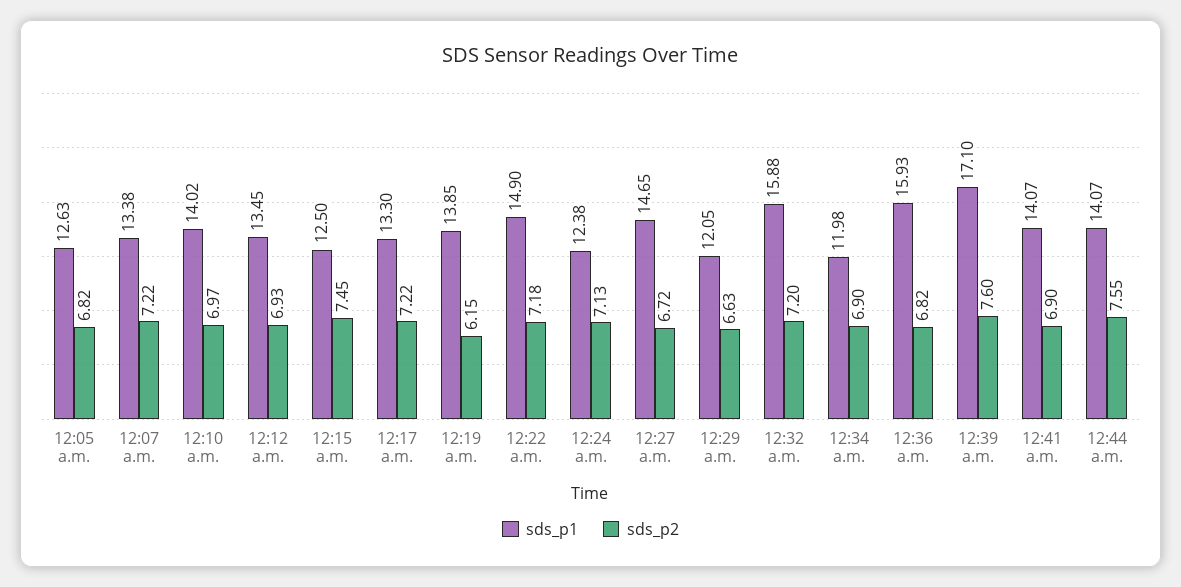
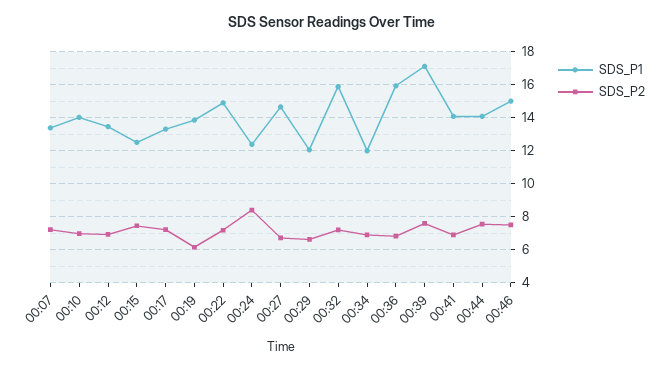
sds_p1, 12:05 a.m.: 12.63 -> none
sds_p2, 12:05 a.m.: 6.82 -> none
sds_p2, 12:24 a.m.: 7.13 -> 8.5
sds_p1, 00:46: none -> 15
sds_p2, 00:46: none -> 7.5

